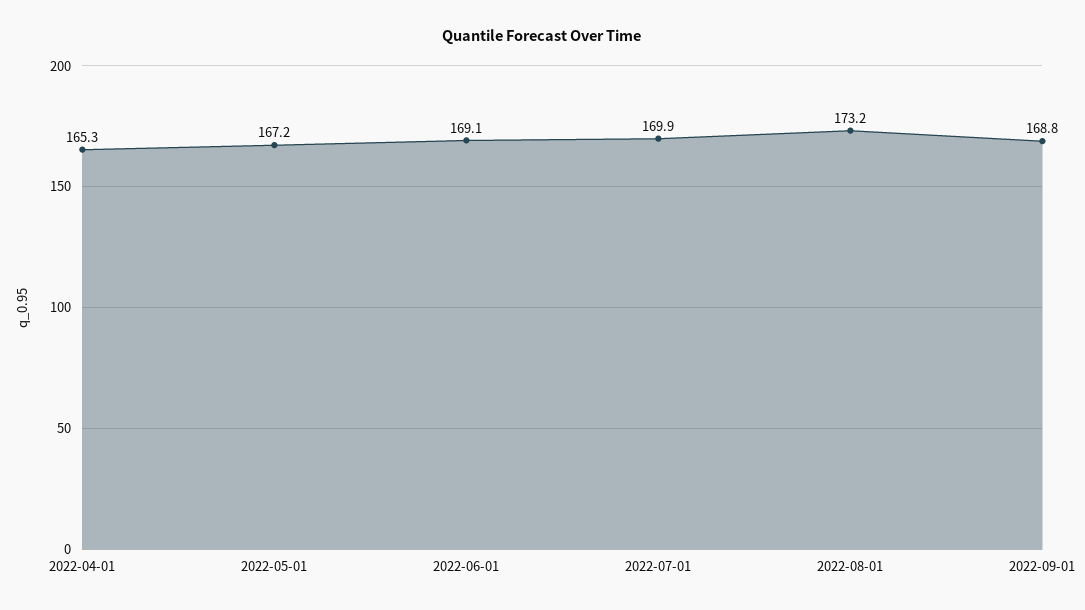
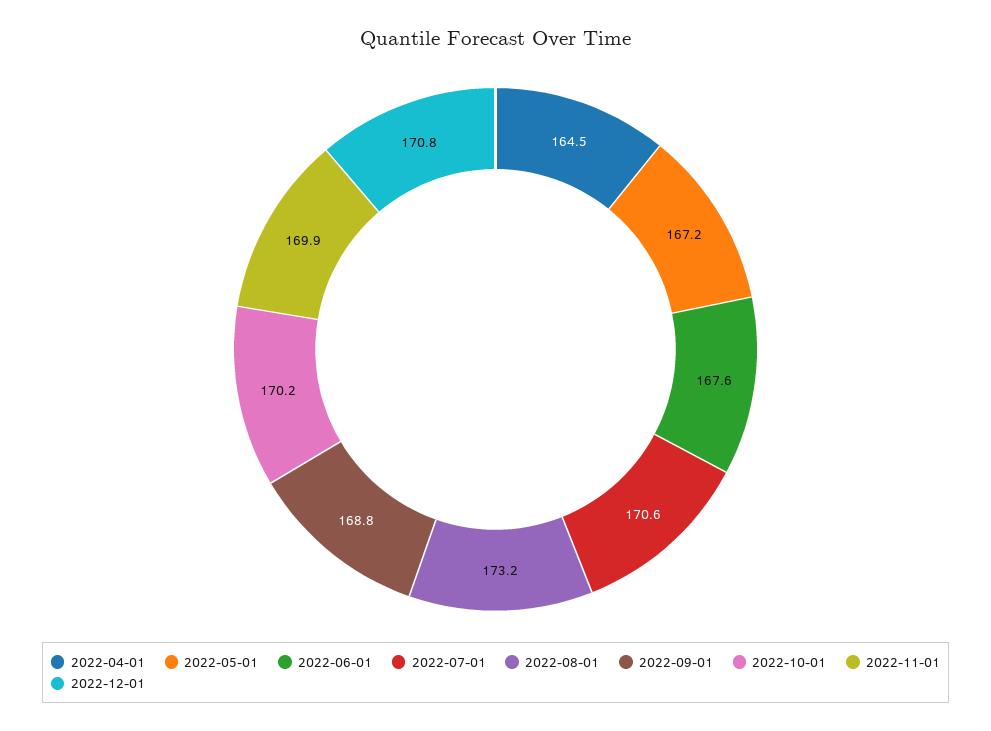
2022-04-01: 165.3 -> 164.5
2022-06-01: 169.1 -> 167.6
2022-07-01: 169.9 -> 170.6
2022-10-01: none -> 170.2
2022-11-01: none -> 169.9
2022-12-01: none -> 170.8

